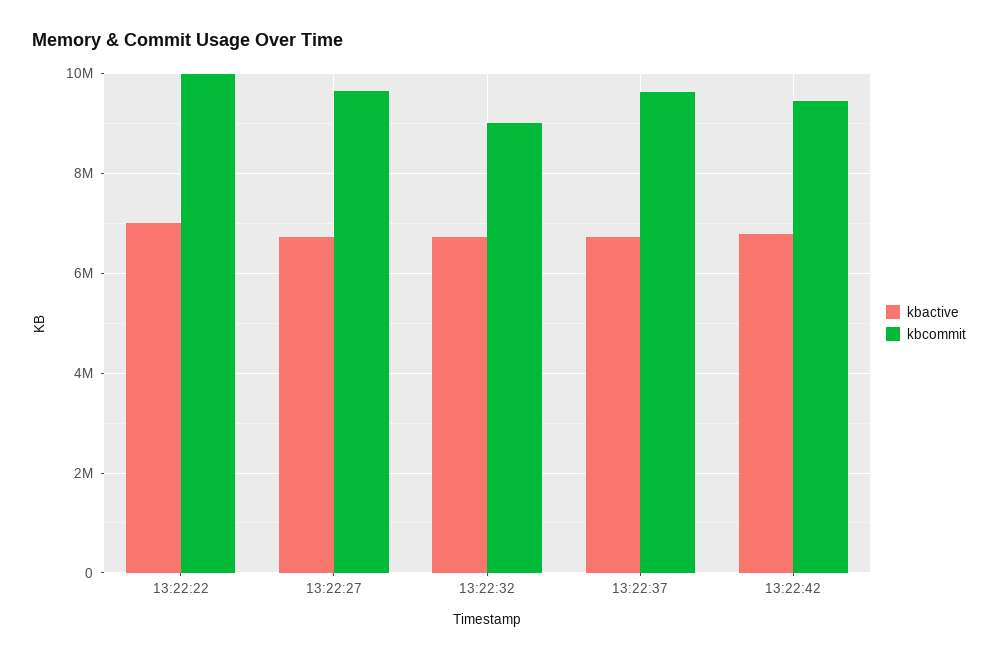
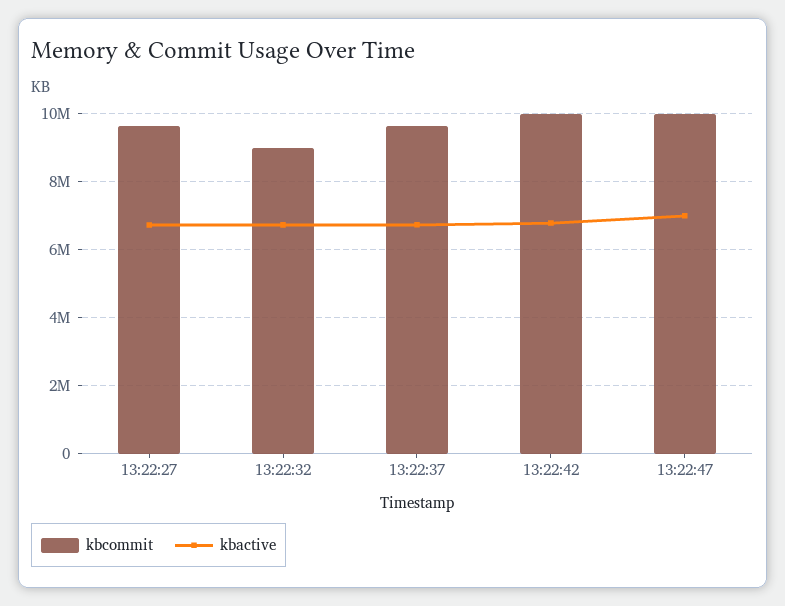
kbactive, 13:22:22: 7000000 -> none
kbcommit, 13:22:22: 10000000 -> none
kbcommit, 13:22:42: 9400000 -> 10000000
kbcommit, 13:22:47: none -> 10000000
kbactive, 13:22:47: none -> 7000000

